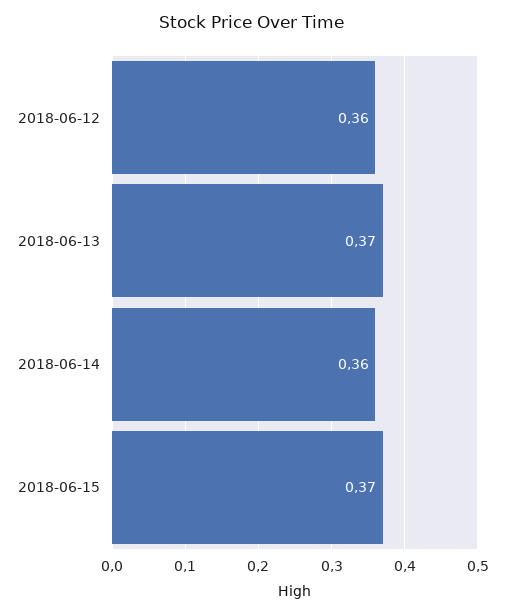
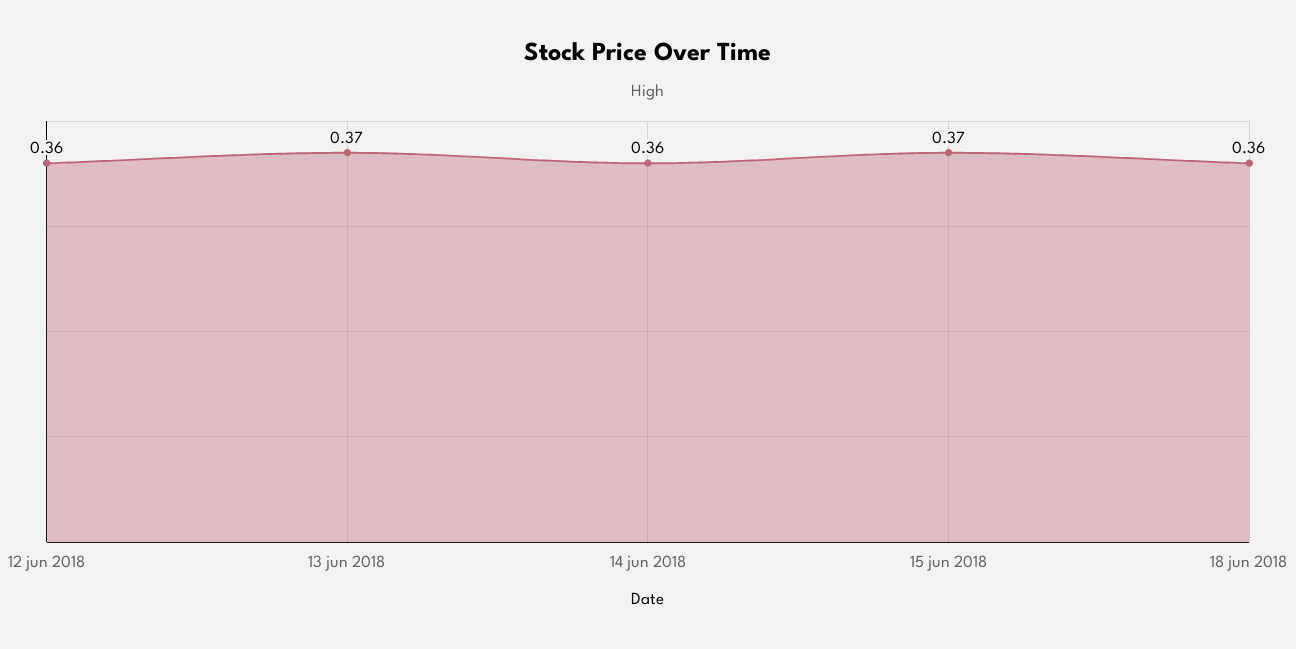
18 jun 2018: none -> 0.36

